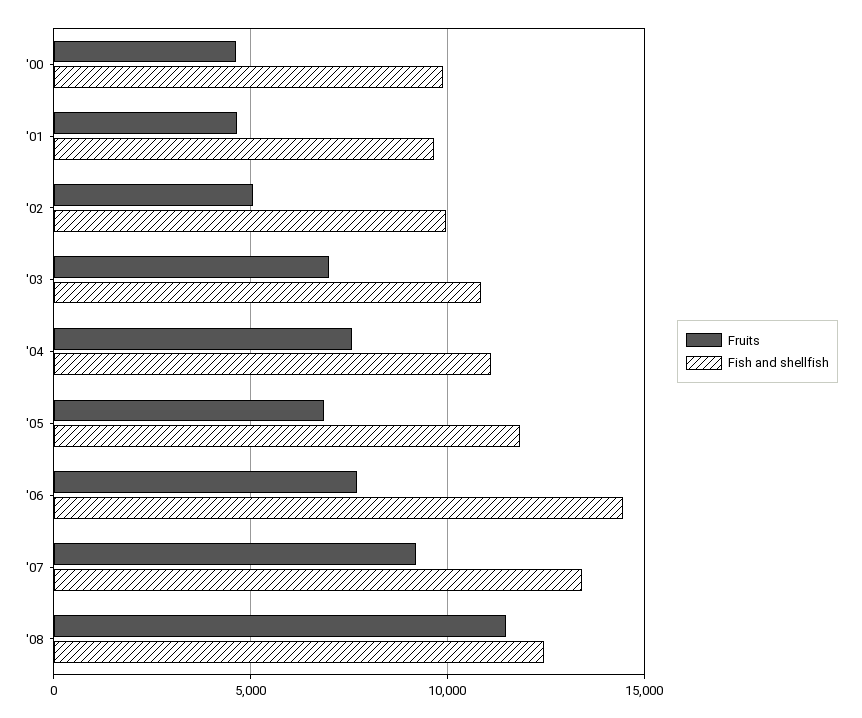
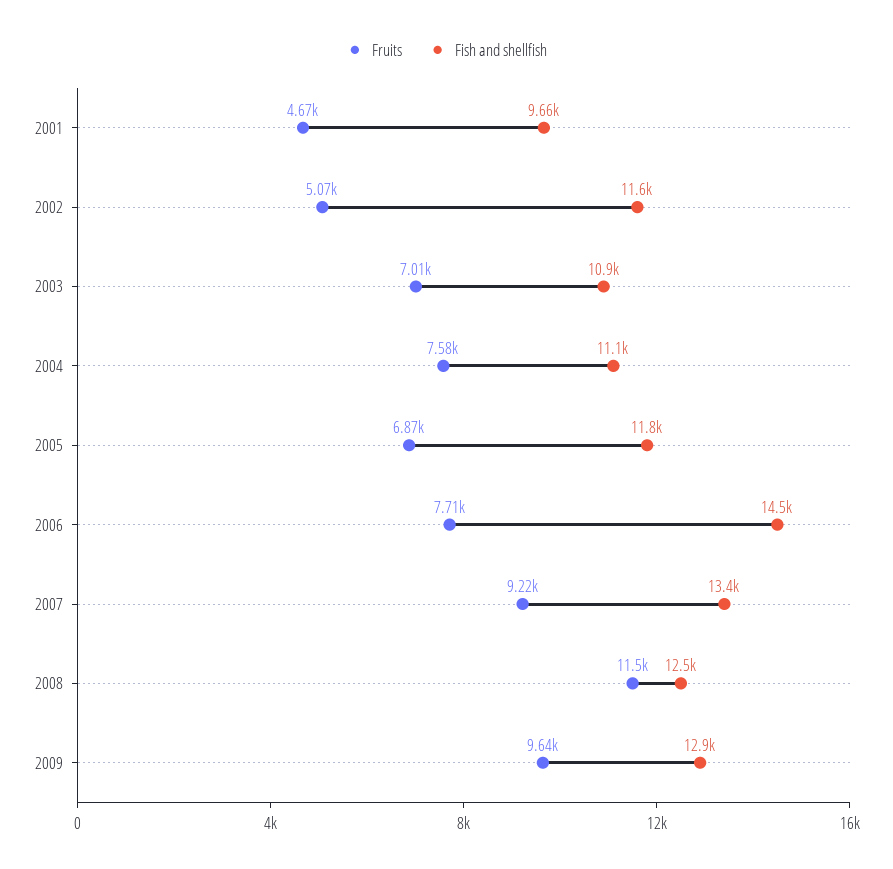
Fruits, '00: 4500 -> none
Fish and shellfish, '00: 10000 -> none
Fish and shellfish, '02: 10000 -> 11600
Fruits, 2009: none -> 9640
Fish and shellfish, 2009: none -> 12900

